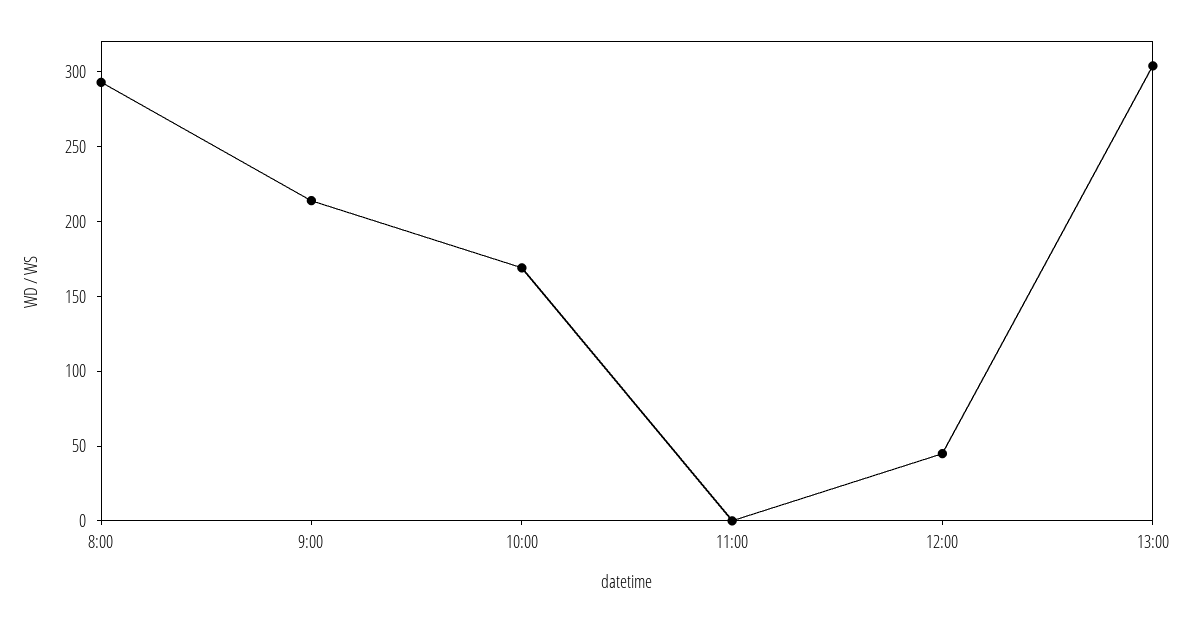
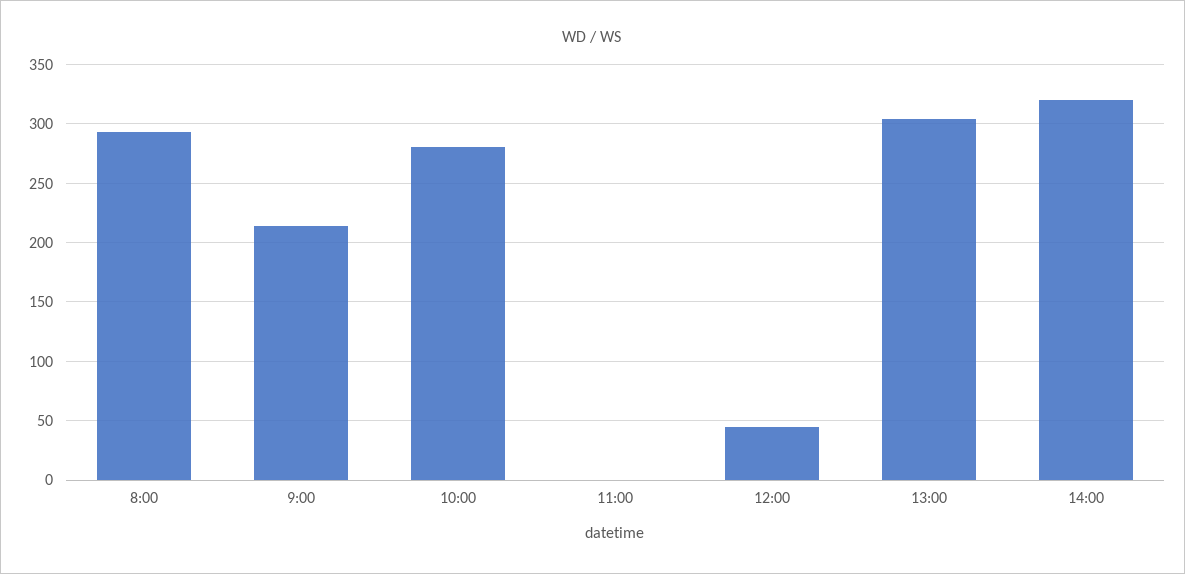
10:00: 170 -> 280
14:00: none -> 320

